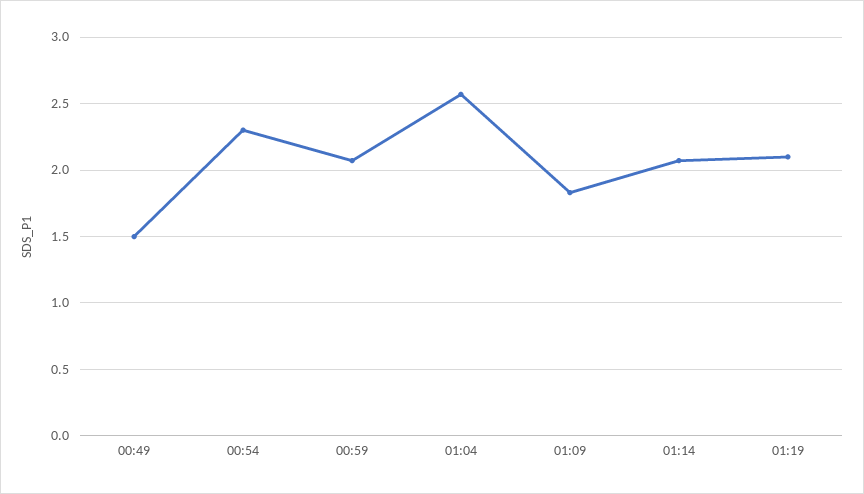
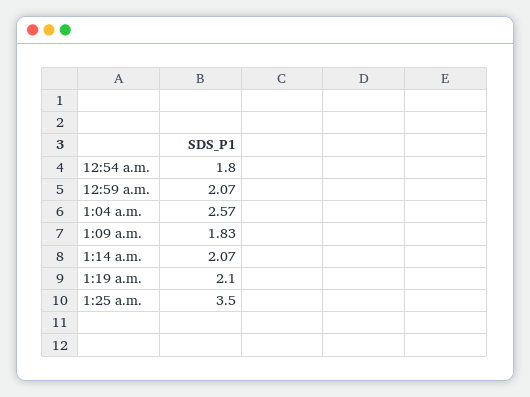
00:49: 1.5 -> none
00:54: 2.3 -> 1.8
1:25 a.m.: none -> 3.5

